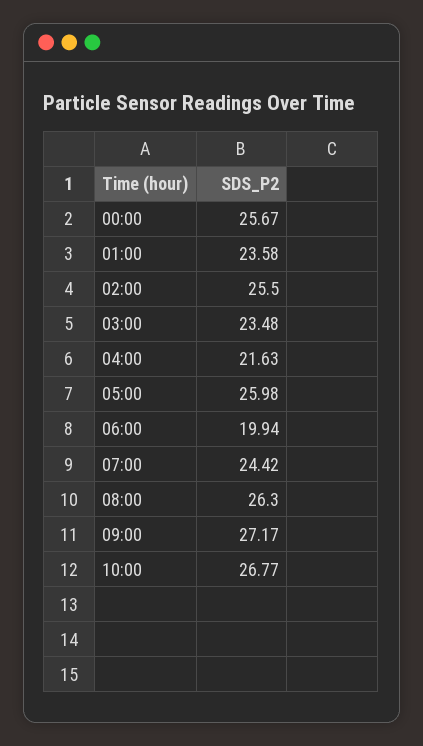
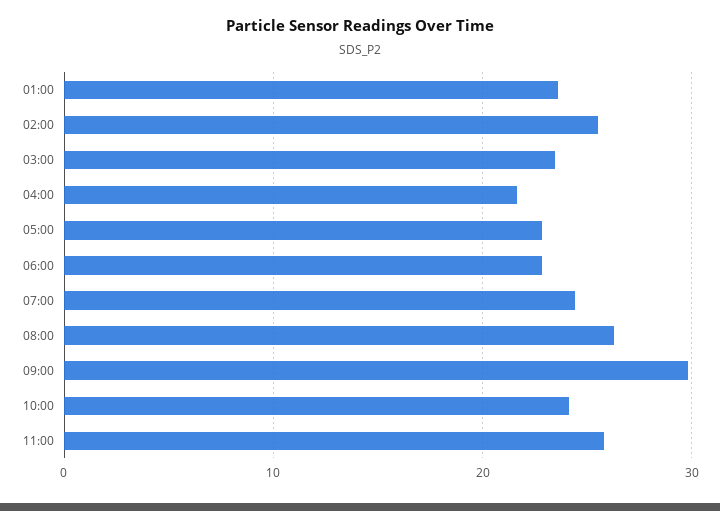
00:00: 25.67 -> none
05:00: 25.98 -> 23
06:00: 19.94 -> 23
09:00: 27.17 -> 30
10:00: 26.77 -> 24
11:00: none -> 26

